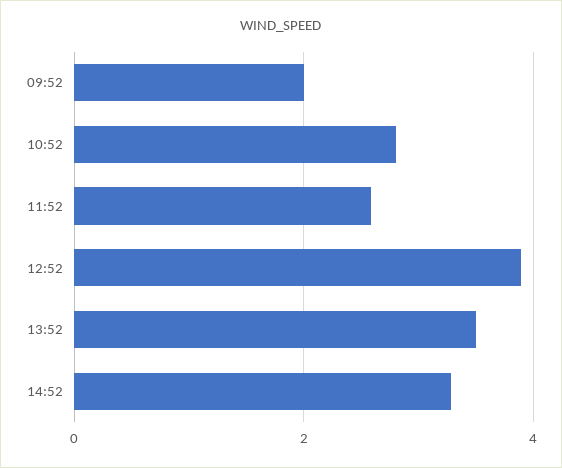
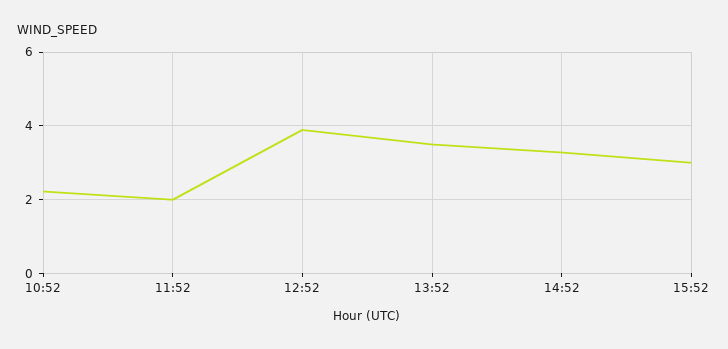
09:52: 2 -> none
10:52: 2.8 -> 2.2
11:52: 2.6 -> 2
15:52: none -> 3

